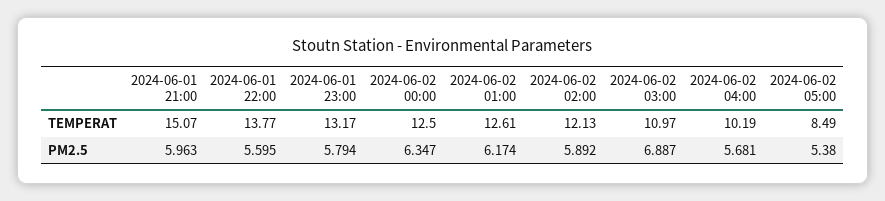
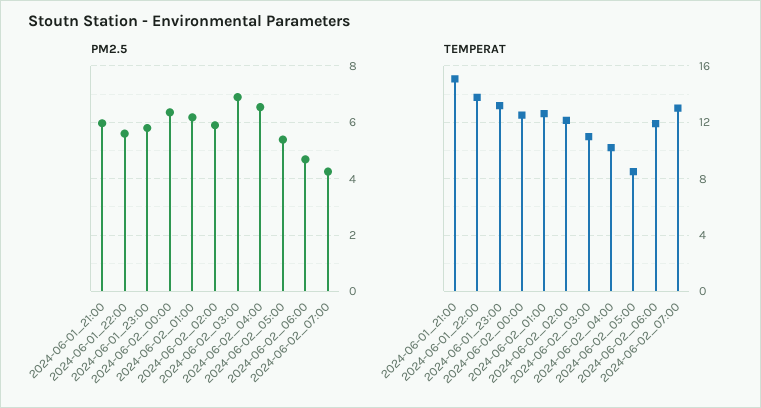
PM2.5, 2024-06-02 04:00: 5.681 -> 6.5
PM2.5, 2024-06-02_06:00: none -> 4.75
PM2.5, 2024-06-02_07:00: none -> 4.25
TEMPERAT, 2024-06-02_06:00: none -> 12
TEMPERAT, 2024-06-02_07:00: none -> 13

